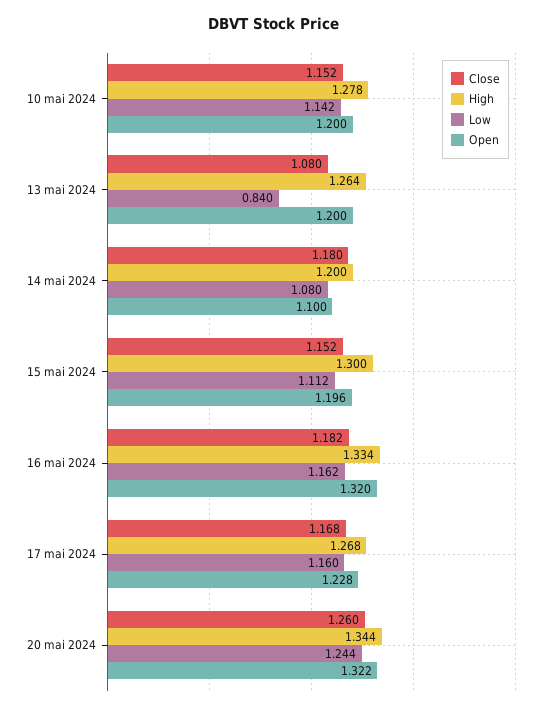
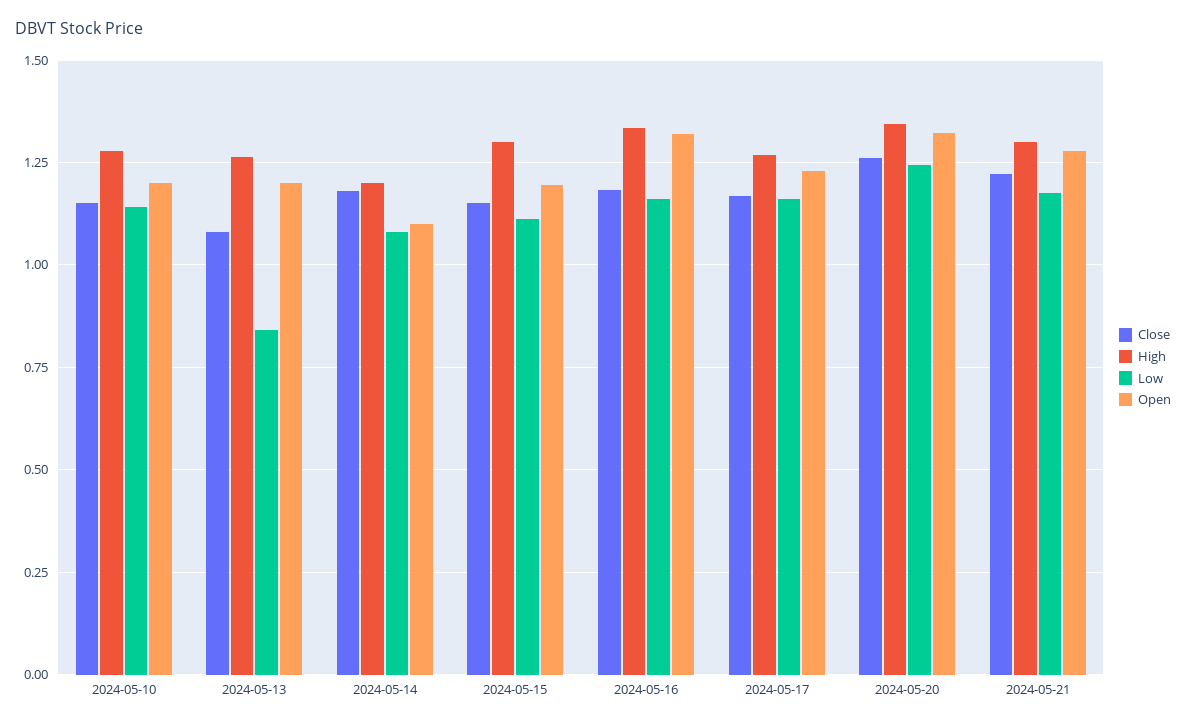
Close, 2024-05-21: none -> 1.225
High, 2024-05-21: none -> 1.3
Low, 2024-05-21: none -> 1.175
Open, 2024-05-21: none -> 1.275

